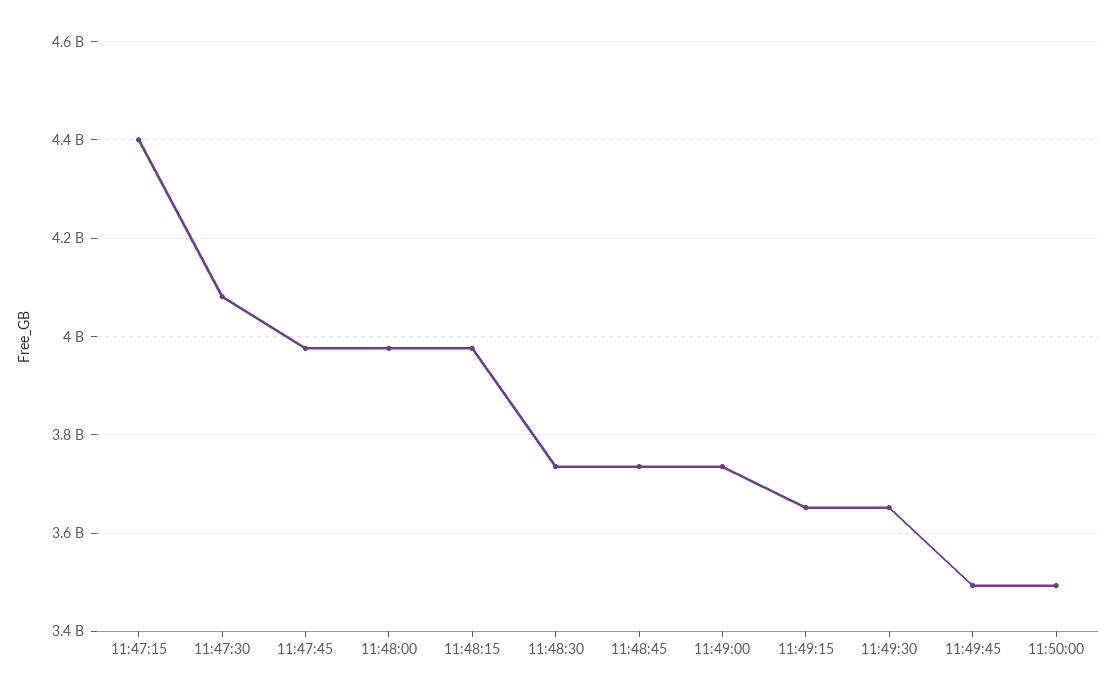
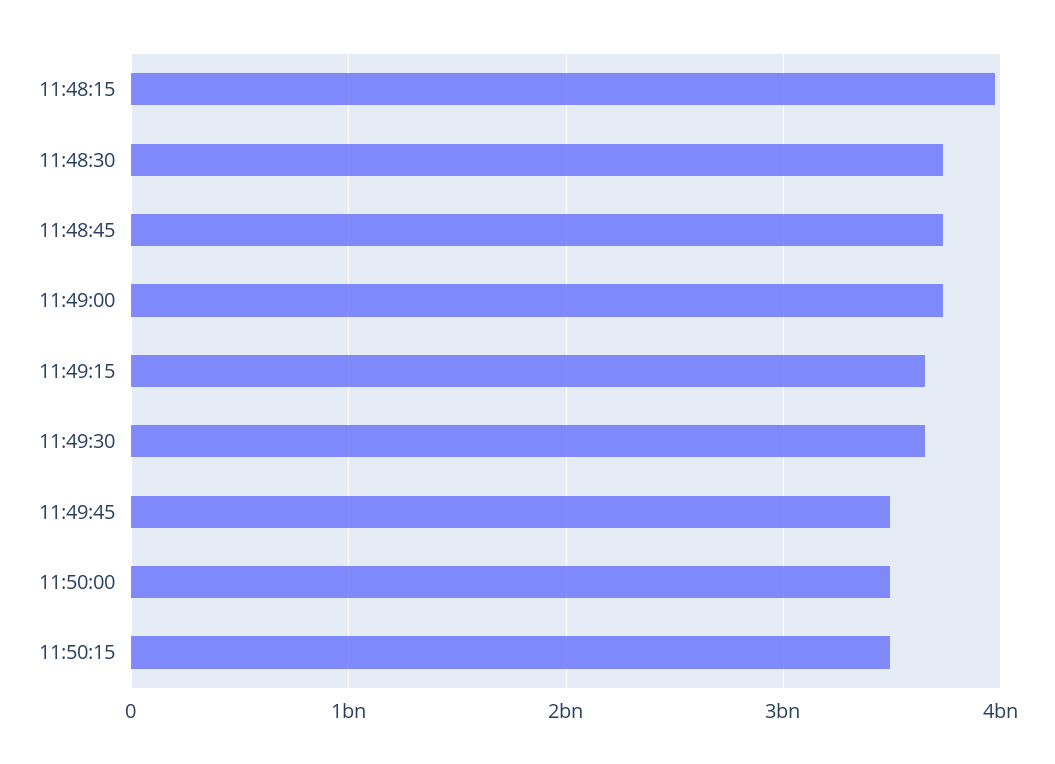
11:47:15: 4400000000 -> none
11:47:30: 4080000000 -> none
11:47:45: 3980000000 -> none
11:48:00: 3980000000 -> none
11:50:15: none -> 3500000000

